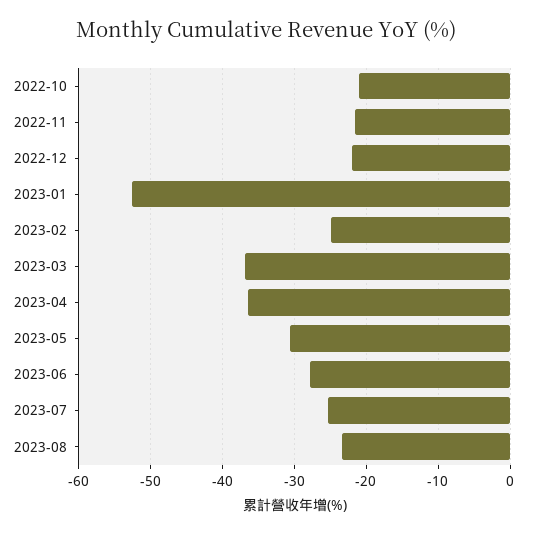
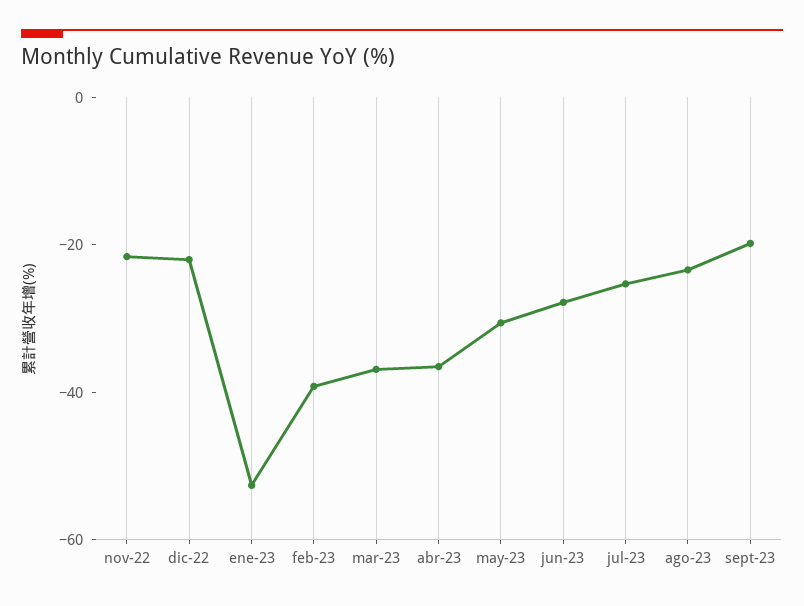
2022-10: -21 -> none
2023-02: -25 -> -40
sept-23: none -> -20

